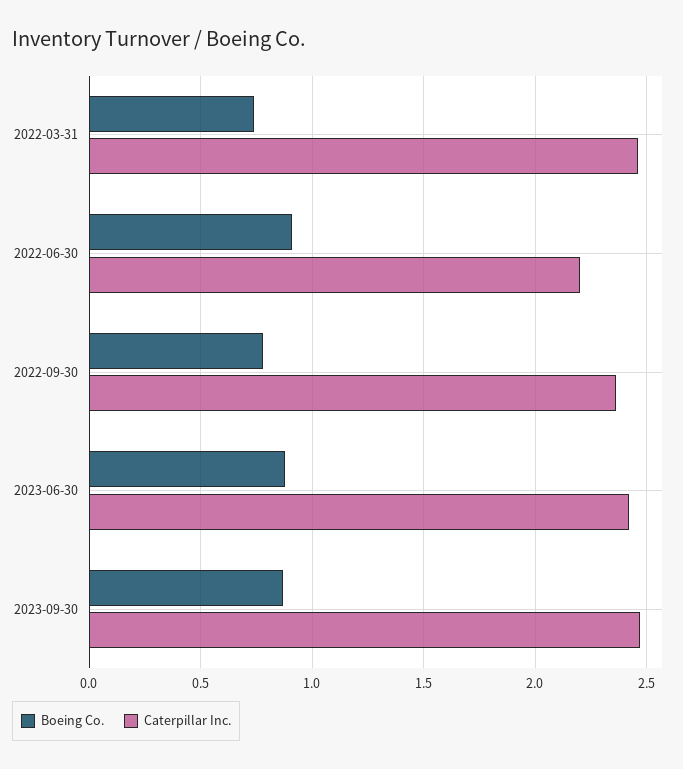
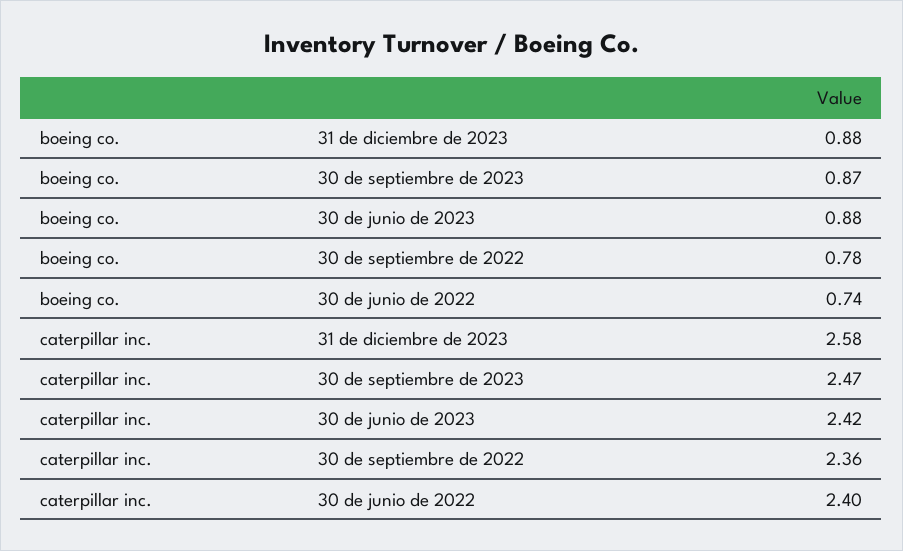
Boeing Co., 2022-03-31: 0.75 -> none
Caterpillar Inc., 2022-03-31: 2.45 -> none
Boeing Co., 2022-06-30: 0.9 -> 0.74
Caterpillar Inc., 2022-06-30: 2.2 -> 2.4
Boeing Co., 31 de diciembre de 2023: none -> 0.88
Caterpillar Inc., 31 de diciembre de 2023: none -> 2.58

